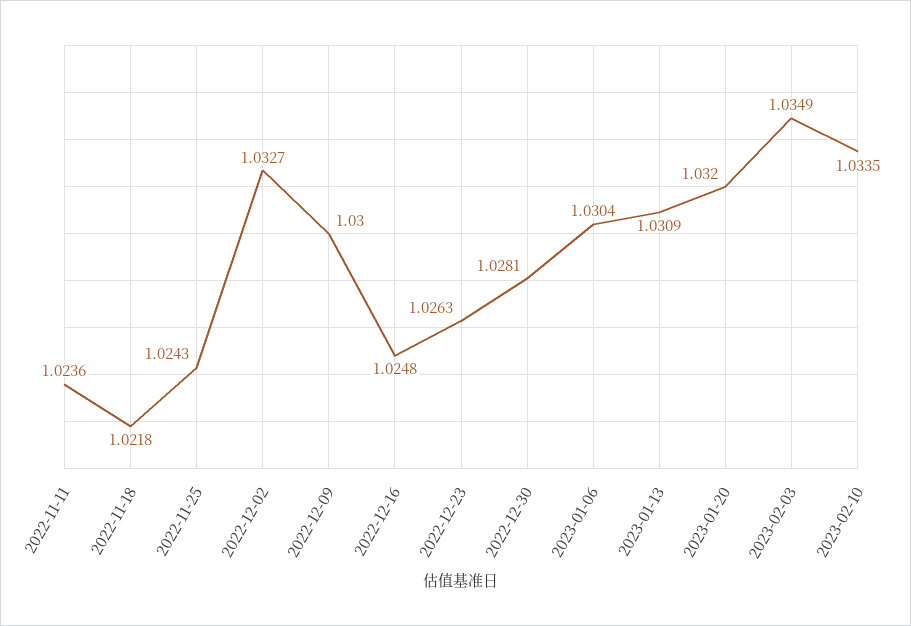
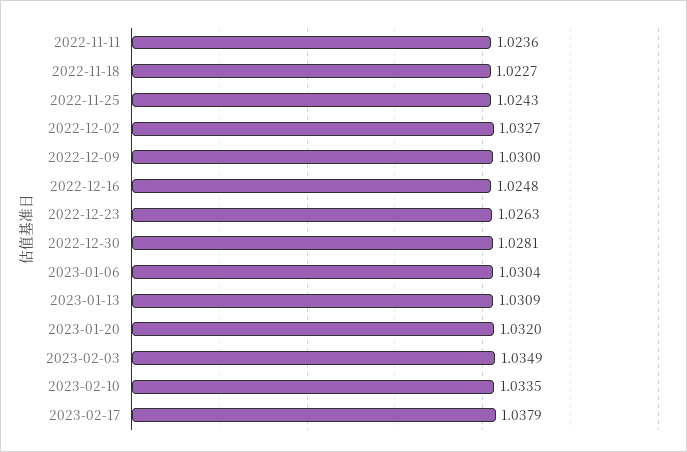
2022-11-18: 1.0218 -> 1.0227
2023-02-17: none -> 1.0379

